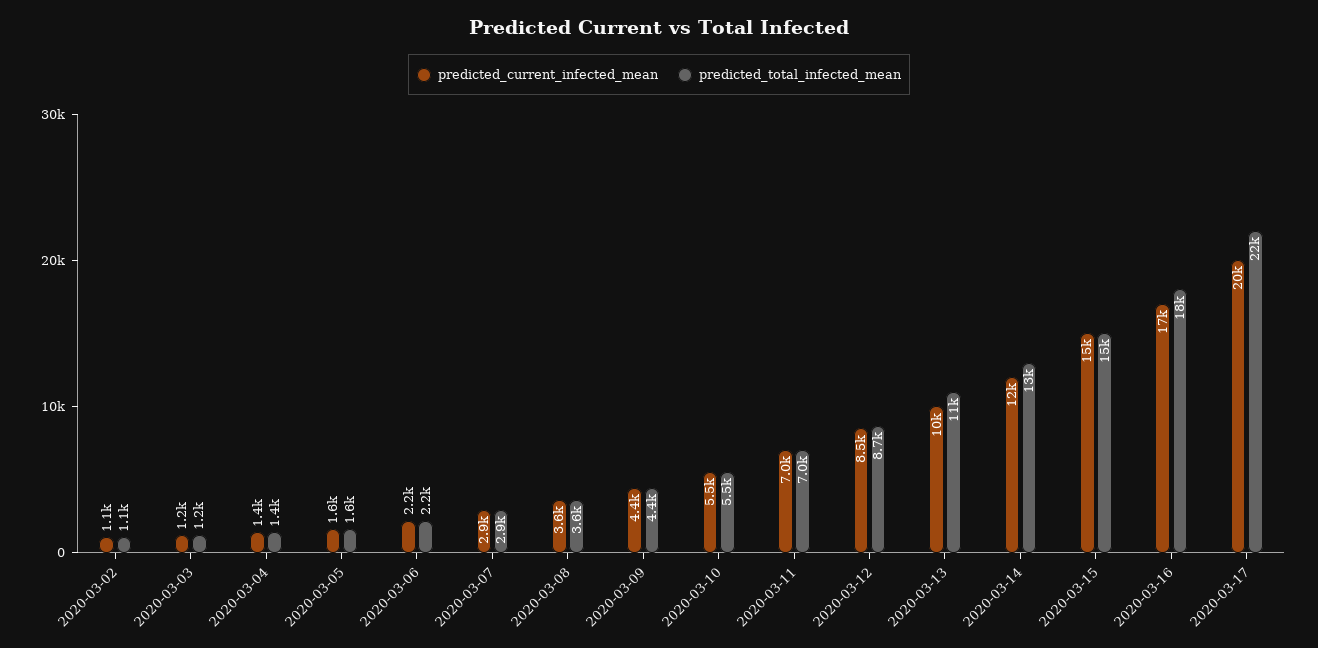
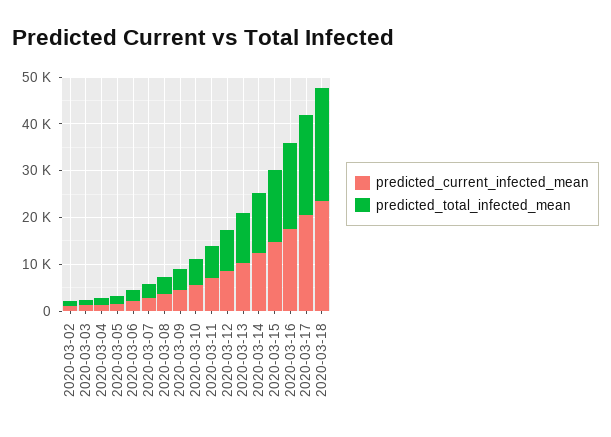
predicted_current_infected_mean, 2020-03-18: none -> 24000
predicted_total_infected_mean, 2020-03-18: none -> 24000

